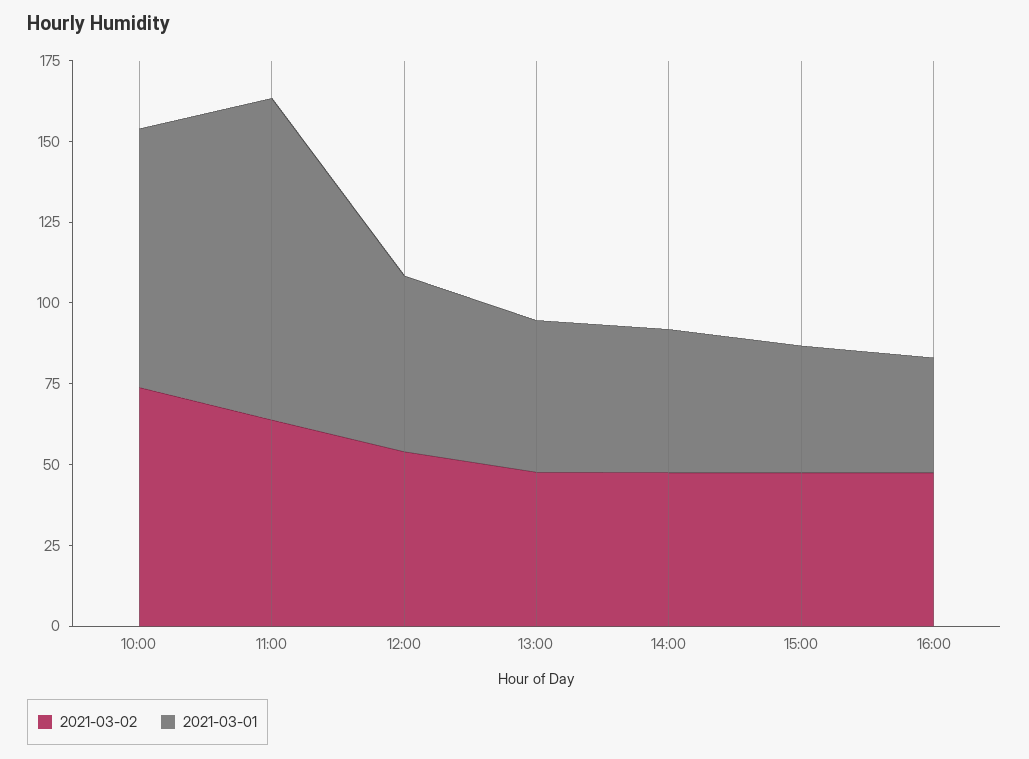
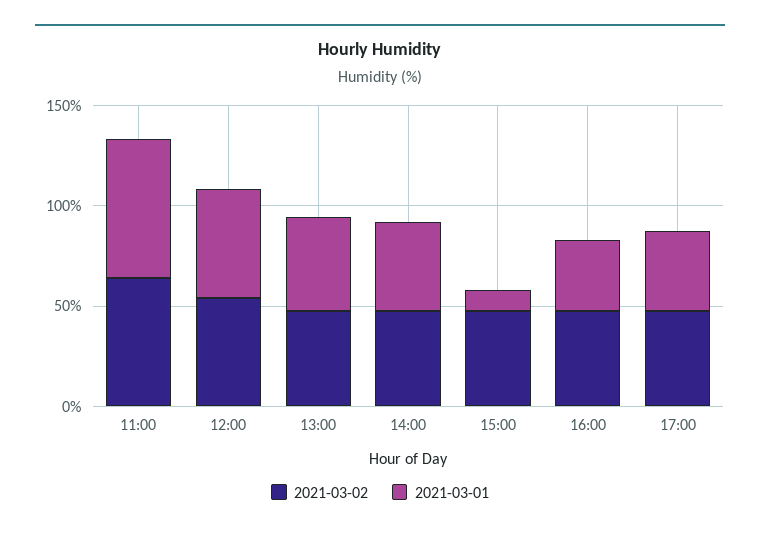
2021-03-02, 10:00: 75 -> none
2021-03-01, 10:00: 80 -> none
2021-03-01, 11:00: 100 -> 70
2021-03-01, 15:00: 40 -> 10
2021-03-02, 17:00: none -> 50
2021-03-01, 17:00: none -> 40

